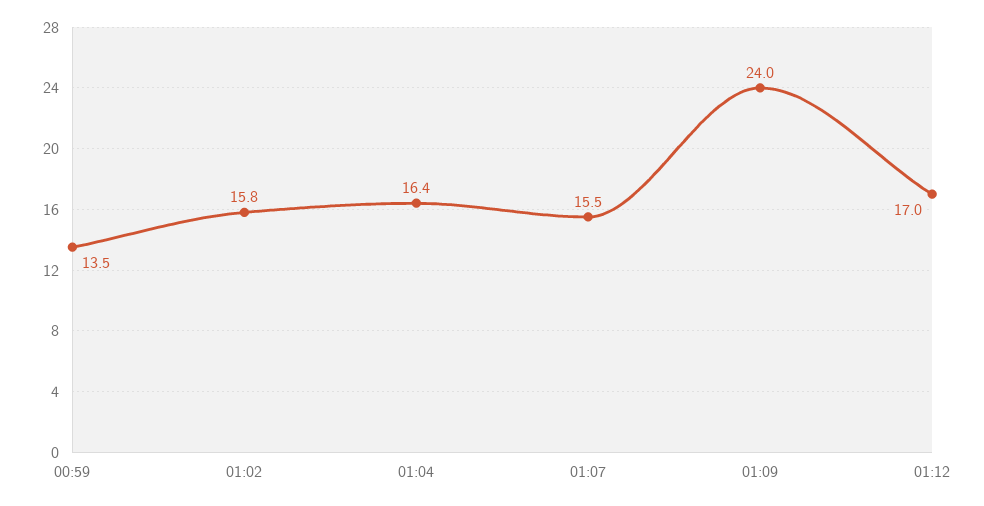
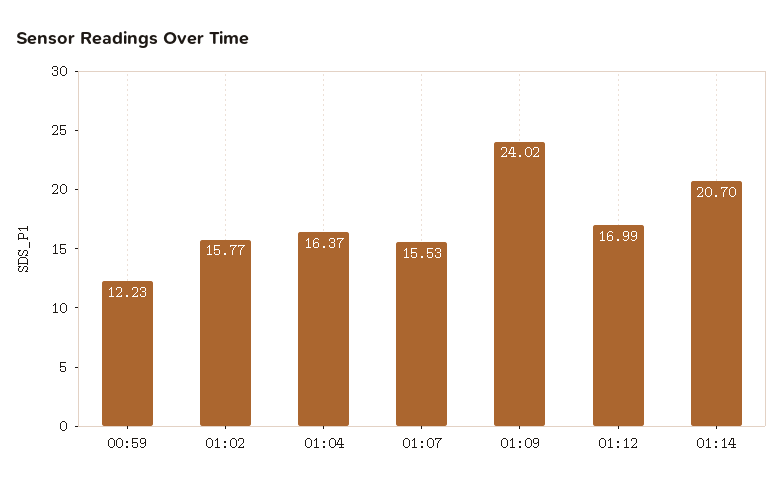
00:59: 13.5 -> 12.23
01:14: none -> 20.7

